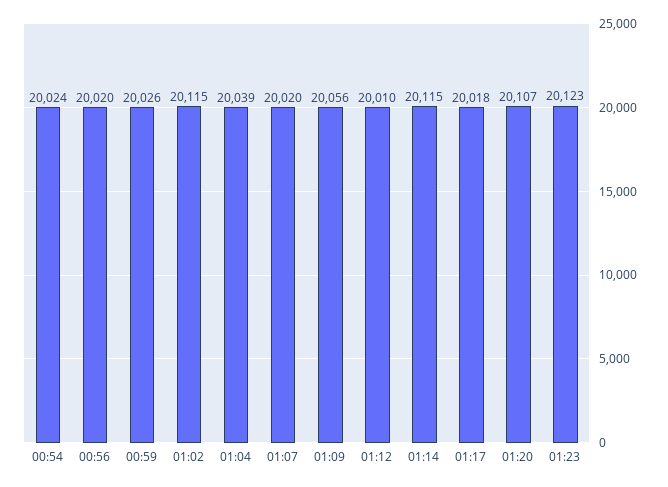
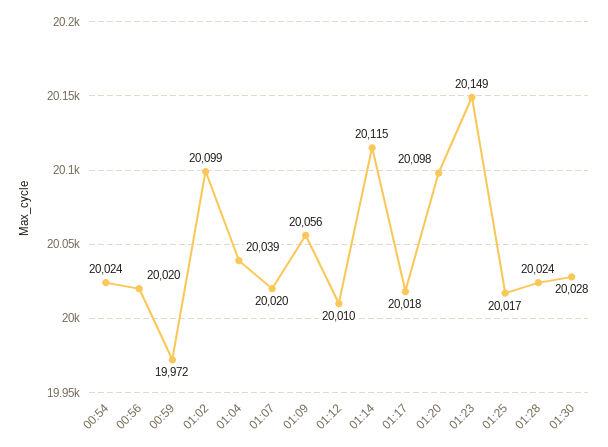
00:59: 20026 -> 19972
01:02: 20115 -> 20099
01:20: 20107 -> 20098
01:23: 20123 -> 20149
01:25: none -> 20017
01:28: none -> 20024
01:30: none -> 20028

